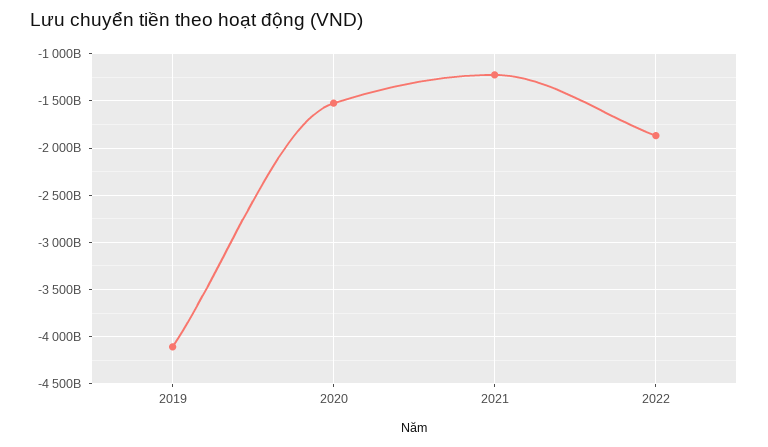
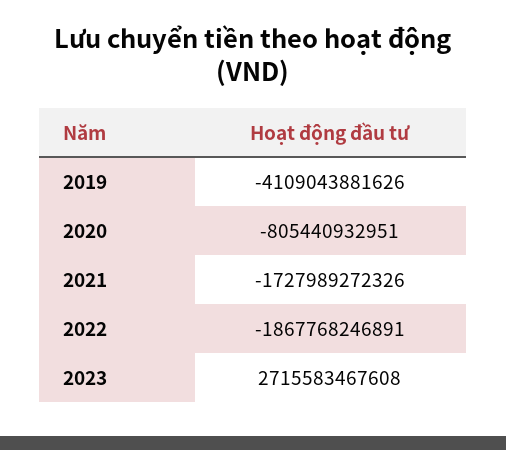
2020: -1500000000000 -> -805440932951
2021: -1200000000000 -> -1727989272326
2023: none -> 2715583467608

